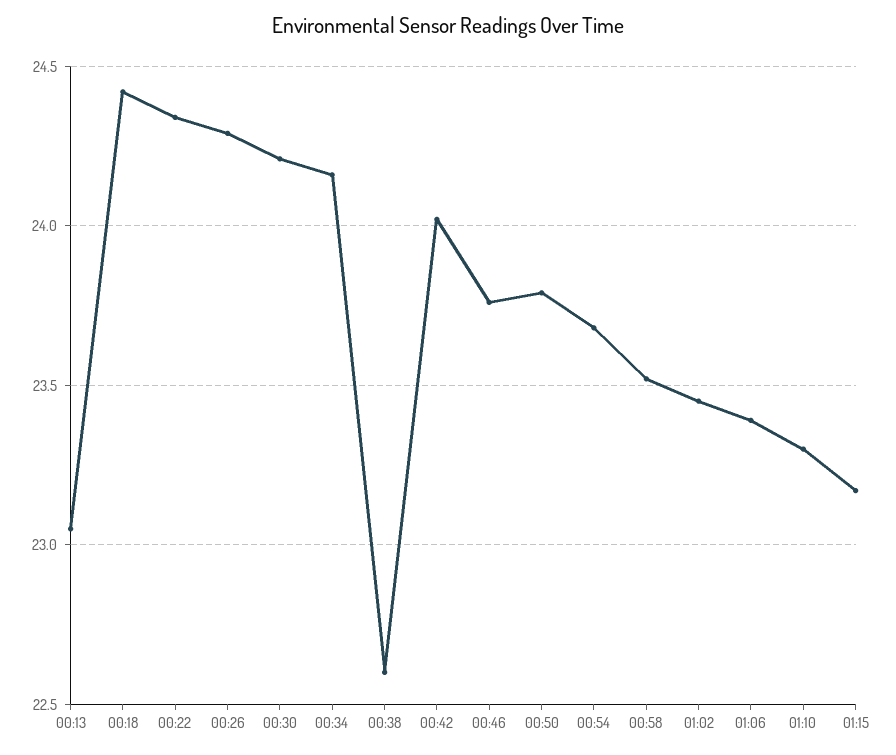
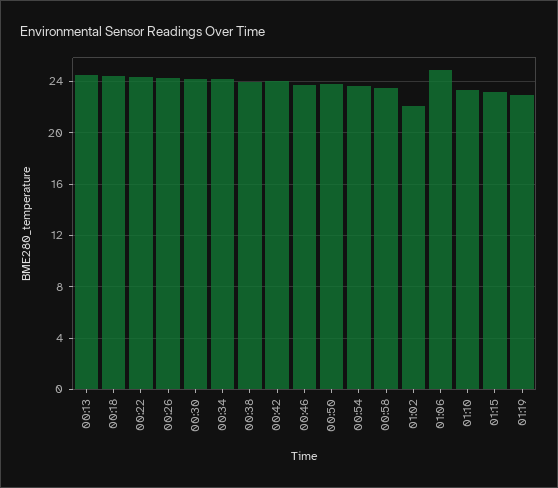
00:13: 23.05 -> 24.5
00:38: 22.6 -> 24
01:02: 23.45 -> 22
01:06: 23.4 -> 25
01:19: none -> 23

